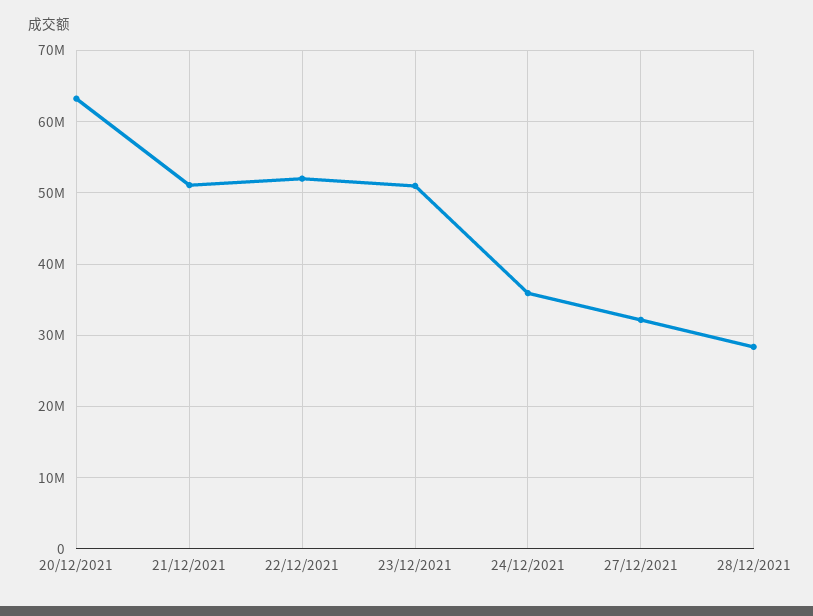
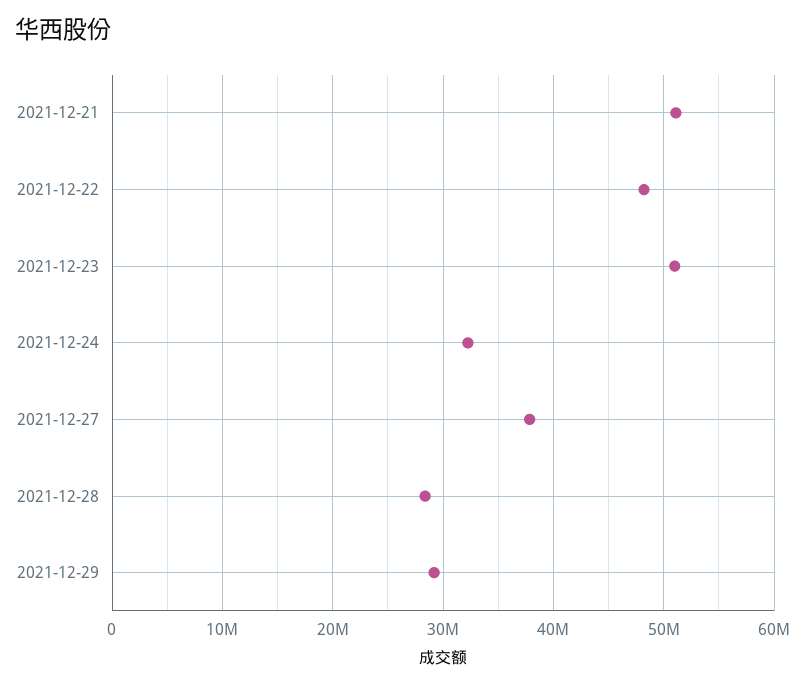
20/12/2021: 63000000 -> none
22/12/2021: 52000000 -> 48000000
24/12/2021: 36000000 -> 32000000
27/12/2021: 32000000 -> 38000000
2021-12-29: none -> 29000000

